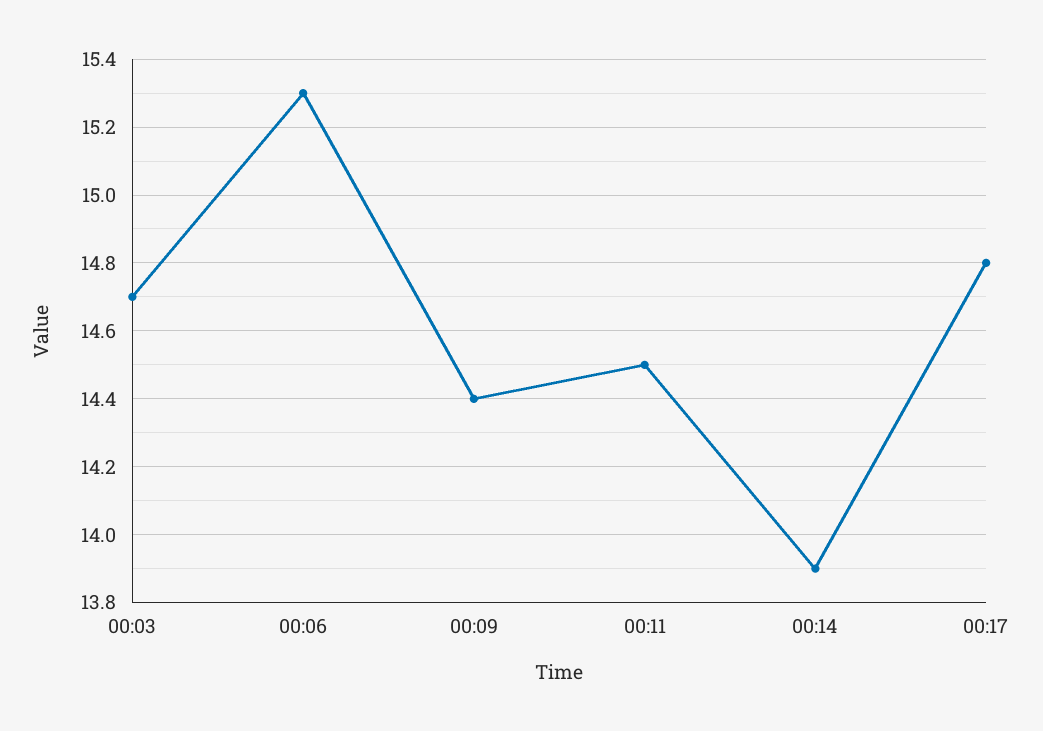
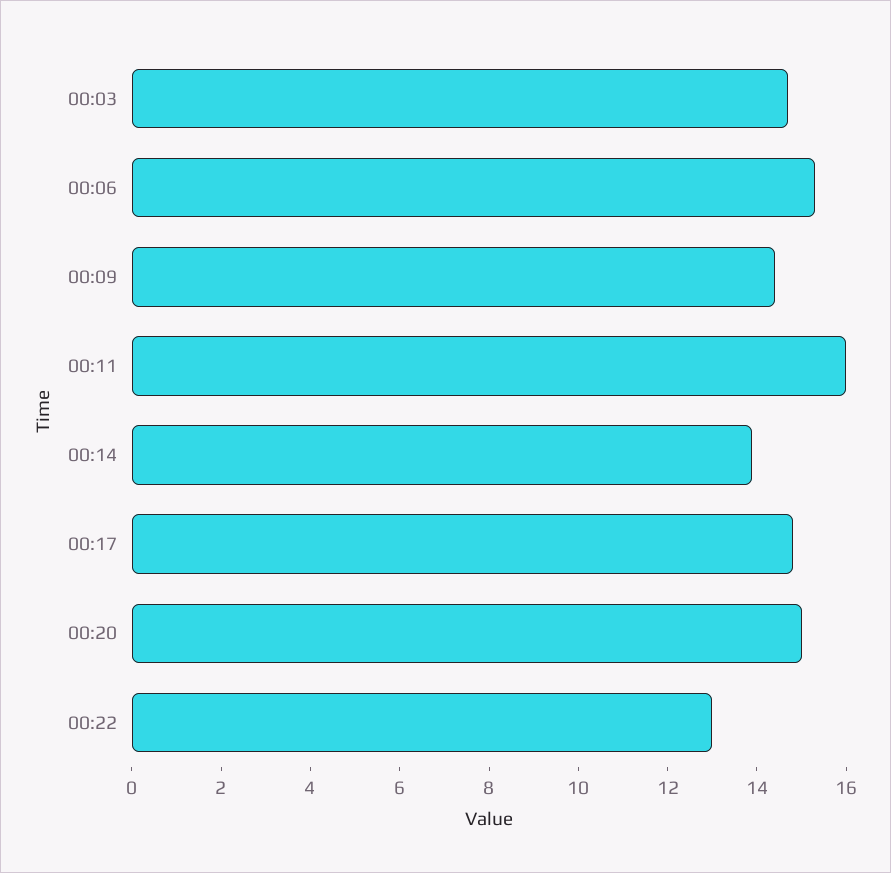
00:11: 14.5 -> 16
00:20: none -> 15
00:22: none -> 13

